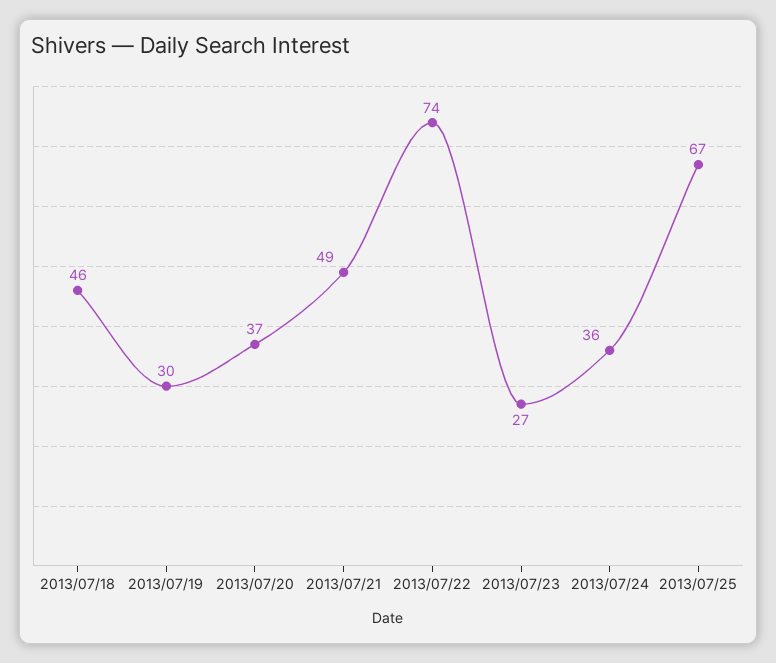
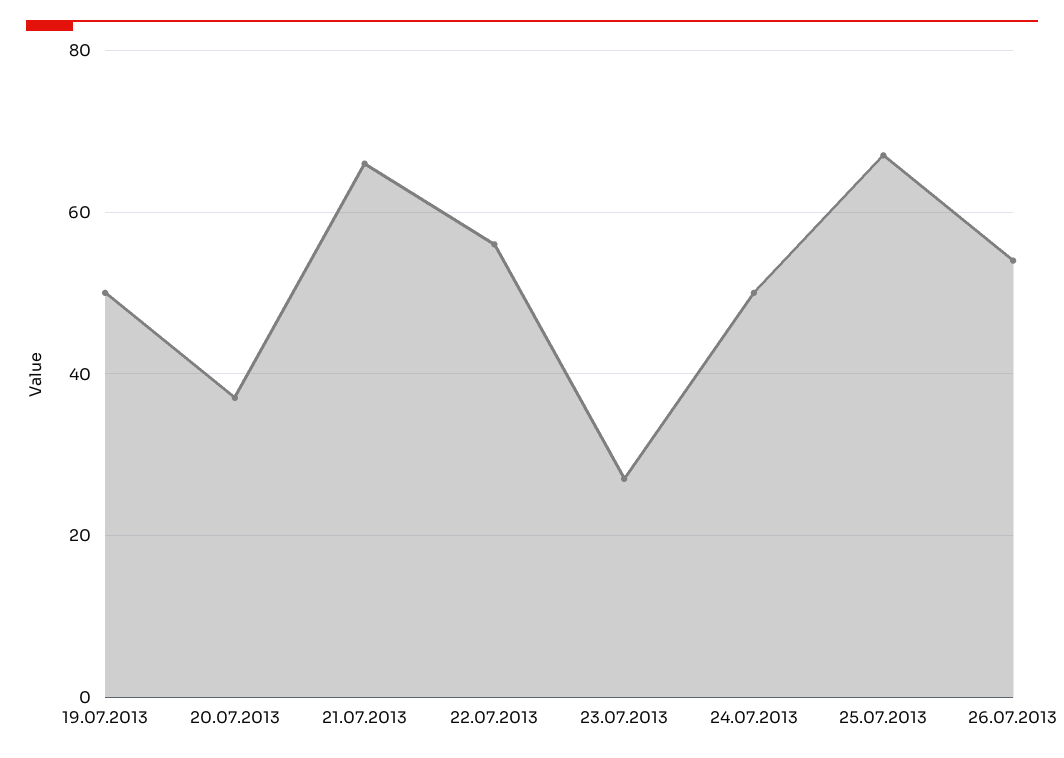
2013/07/18: 46 -> none
2013/07/19: 30 -> 50
2013/07/21: 49 -> 65
2013/07/22: 74 -> 55
2013/07/24: 36 -> 50
26.07.2013: none -> 55

